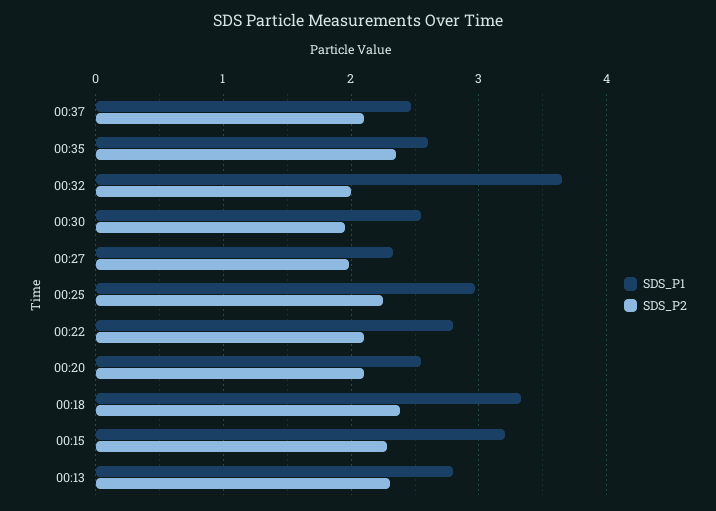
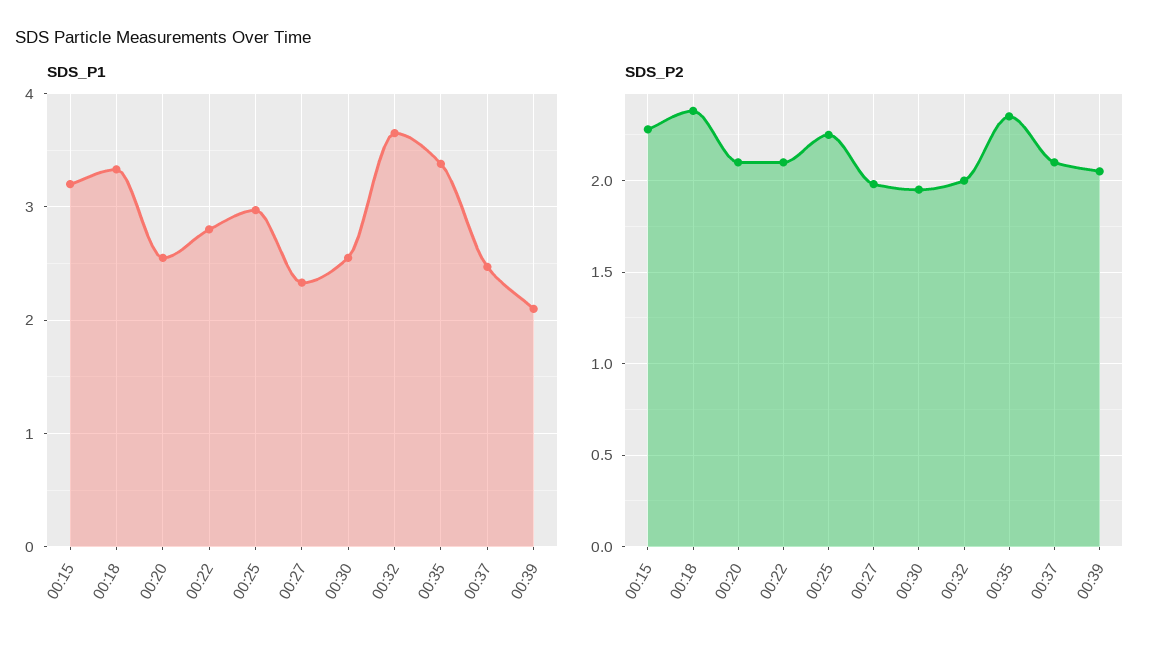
SDS_P1, 00:35: 2.6 -> 3.4
SDS_P1, 00:13: 2.8 -> none
SDS_P2, 00:13: 2.3 -> none
SDS_P1, 00:39: none -> 2.1
SDS_P2, 00:39: none -> 2.05

